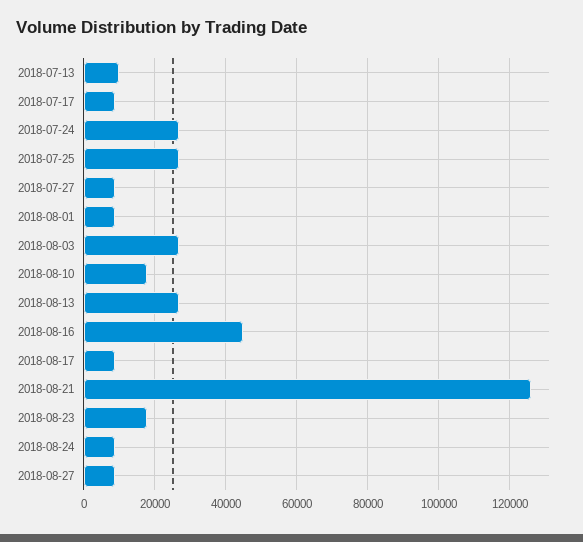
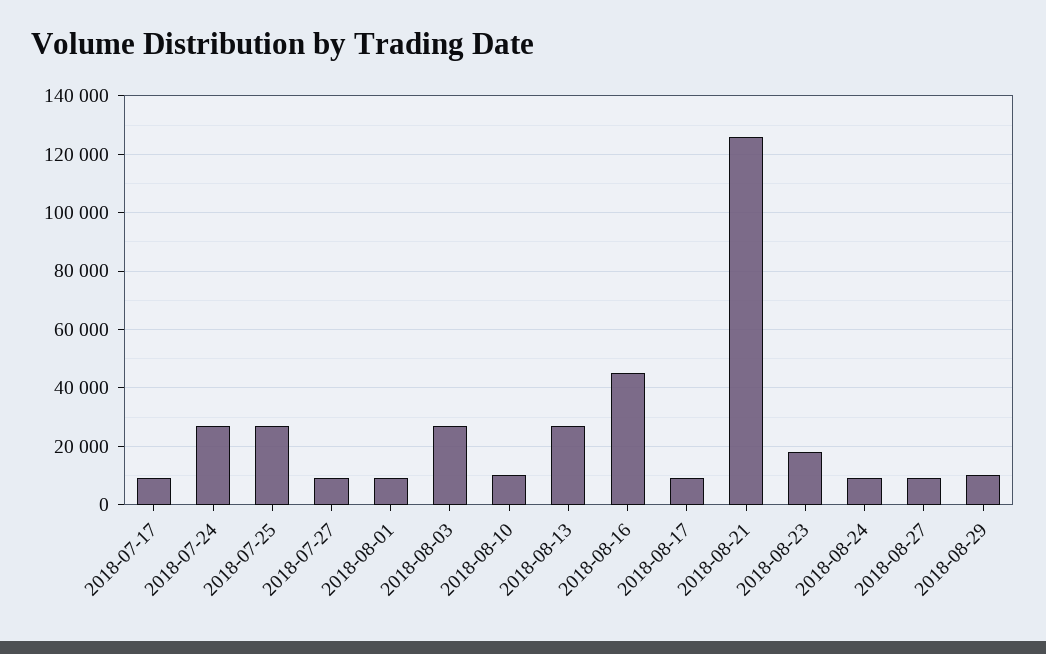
2018-07-13: 10000 -> none
2018-08-10: 18000 -> 10000
2018-08-29: none -> 10000

